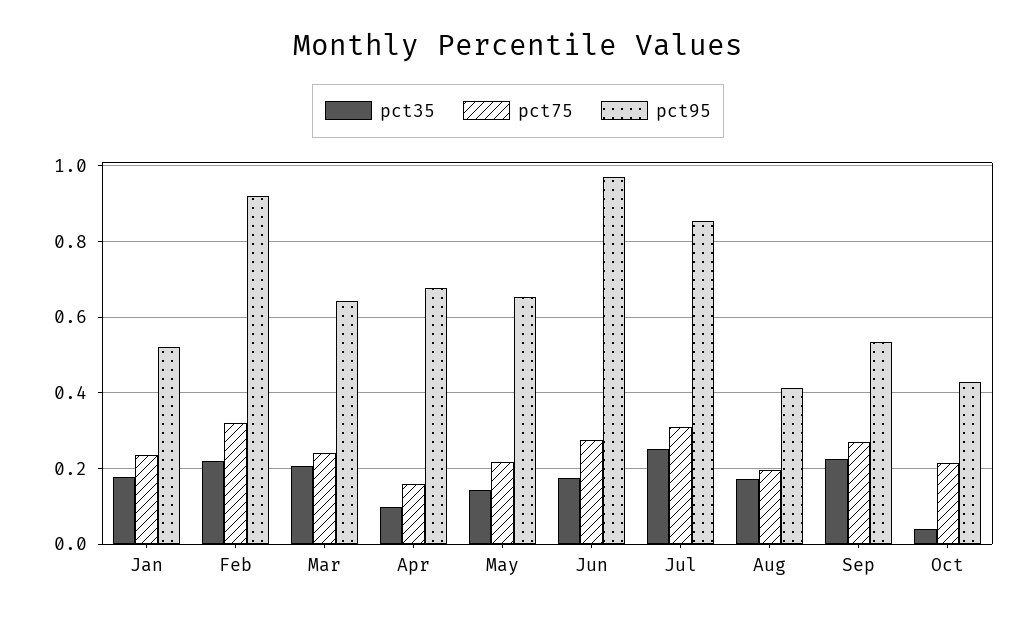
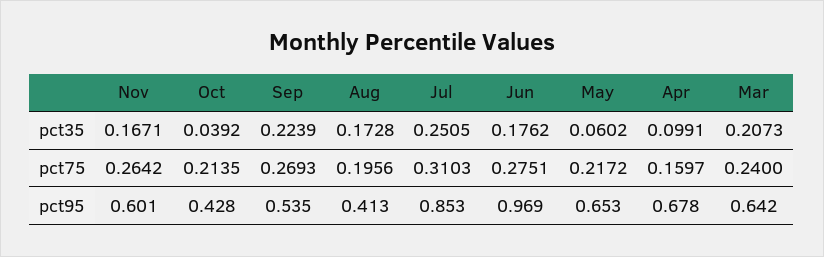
pct35, Jan: 0.18 -> none
pct75, Jan: 0.24 -> none
pct95, Jan: 0.52 -> none
pct35, Feb: 0.22 -> none
pct75, Feb: 0.32 -> none
pct95, Feb: 0.92 -> none
pct35, May: 0.14 -> 0.0602
pct35, Nov: none -> 0.1671
pct75, Nov: none -> 0.2642
pct95, Nov: none -> 0.601

